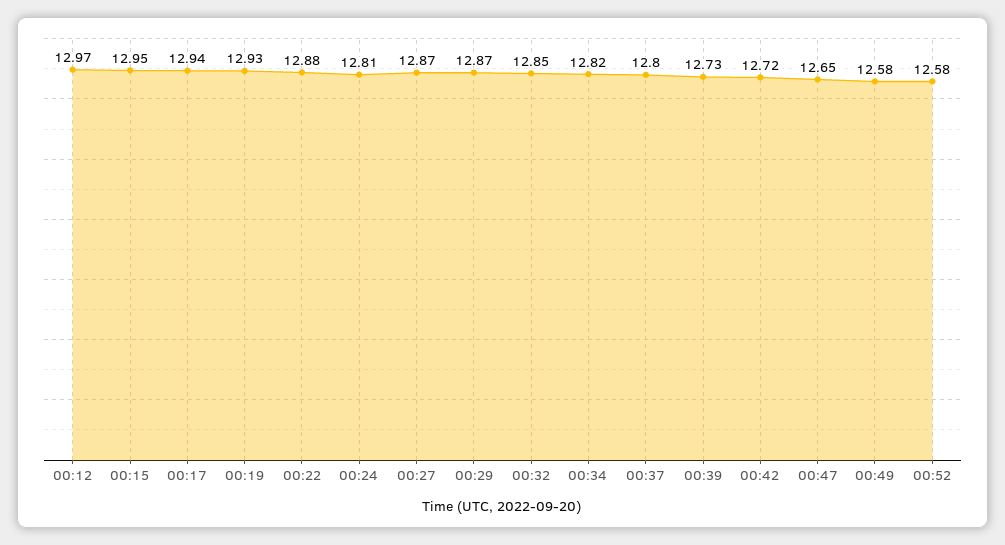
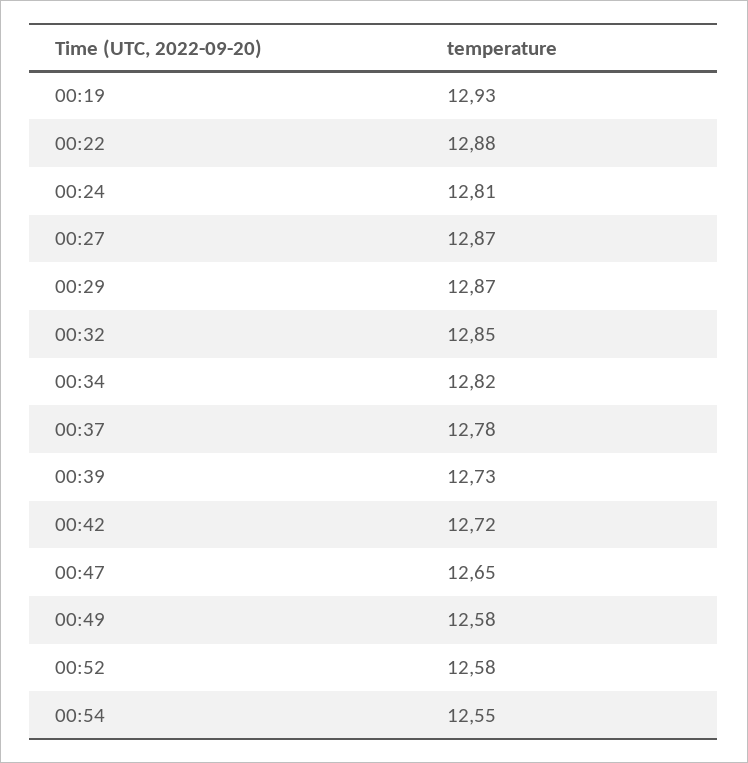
00:12: 12.97 -> none
00:15: 12.95 -> none
00:17: 12.94 -> none
00:37: 12.8 -> 12.78
00:54: none -> 12.55

